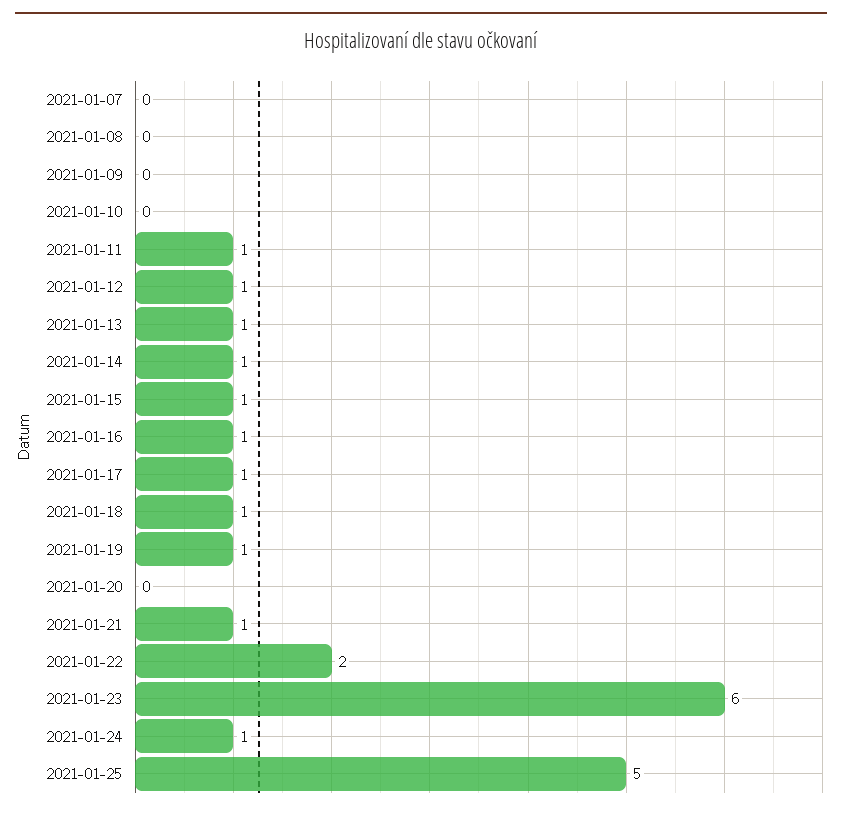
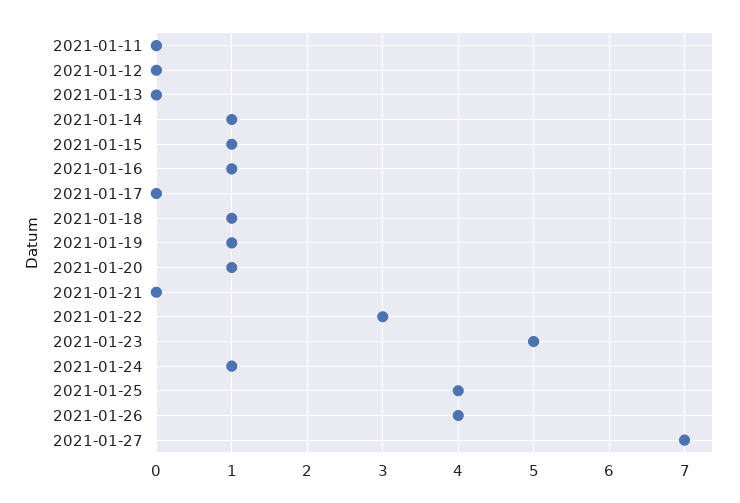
2021-01-07: 0 -> none
2021-01-08: 0 -> none
2021-01-09: 0 -> none
2021-01-10: 0 -> none
2021-01-11: 1 -> 0
2021-01-12: 1 -> 0
2021-01-13: 1 -> 0
2021-01-17: 1 -> 0
2021-01-20: 0 -> 1
2021-01-21: 1 -> 0
2021-01-22: 2 -> 3
2021-01-23: 6 -> 5
2021-01-25: 5 -> 4
2021-01-26: none -> 4
2021-01-27: none -> 7

